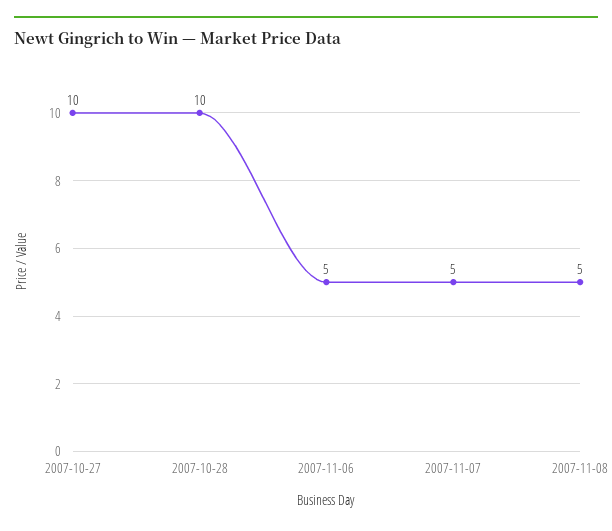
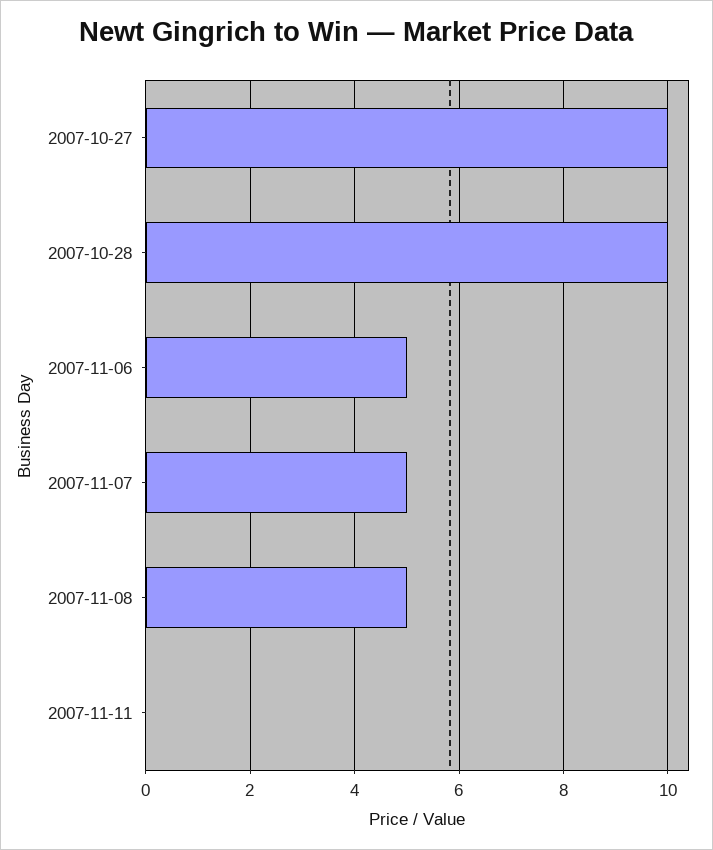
2007-11-11: none -> 0

